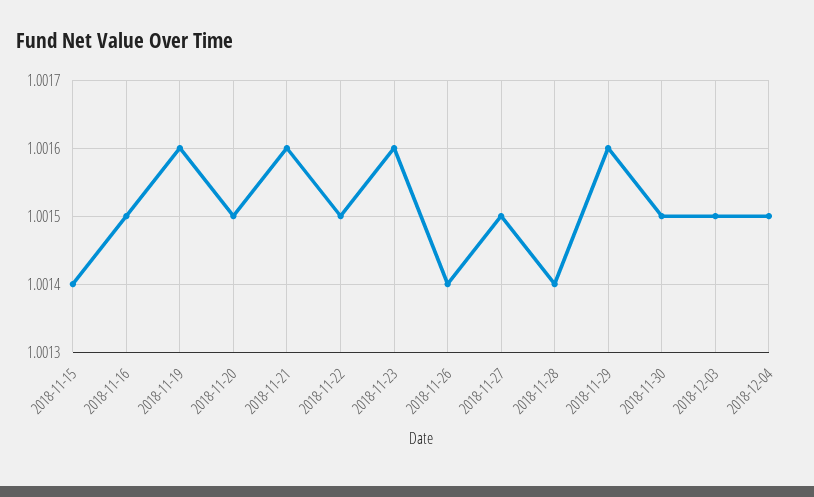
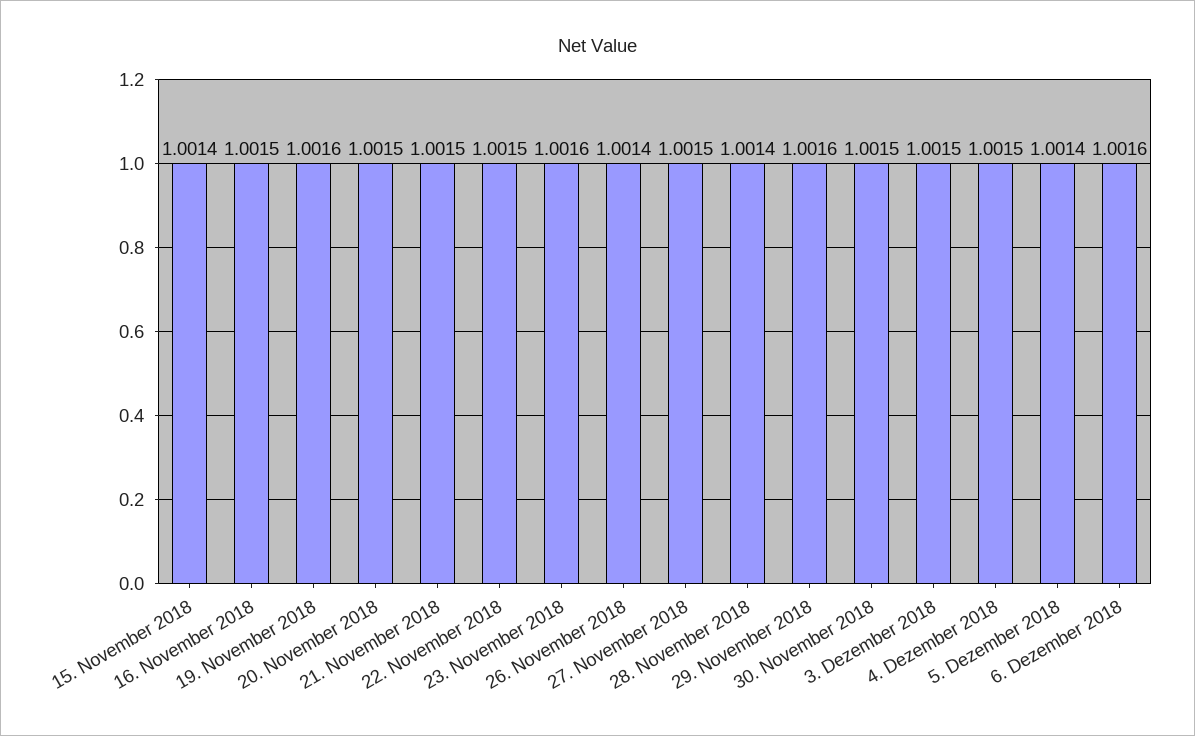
2018-11-21: 1.0016 -> 1.0015
5. Dezember 2018: none -> 1.0014
6. Dezember 2018: none -> 1.0016

